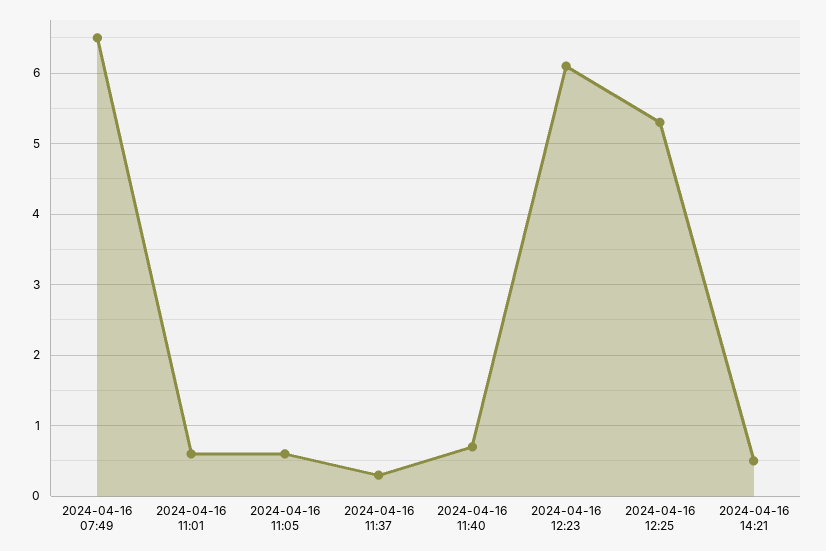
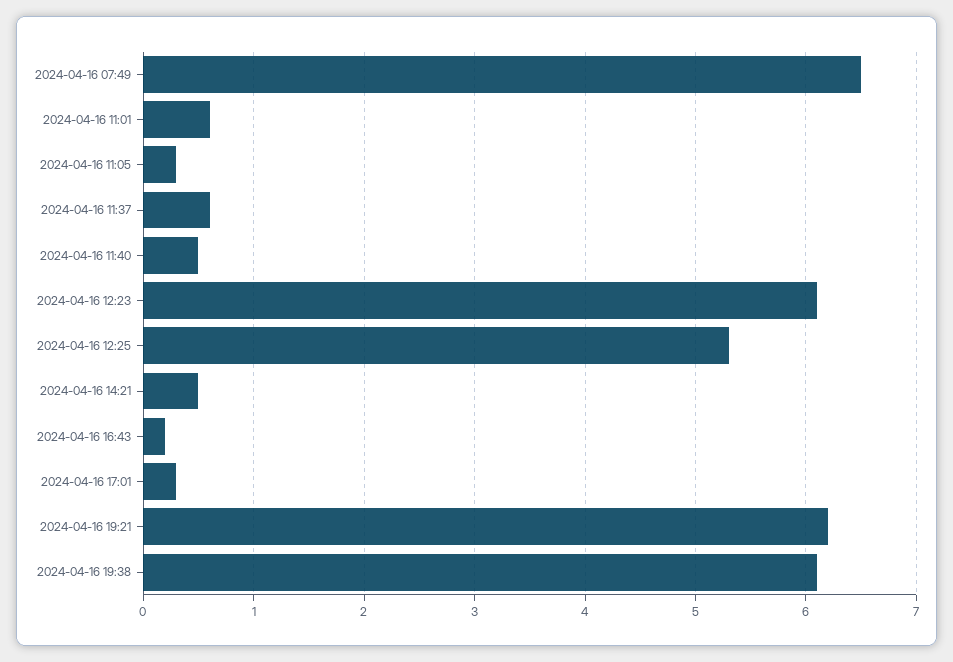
2024-04-16 11:05: 0.6 -> 0.3
2024-04-16 11:37: 0.3 -> 0.6
2024-04-16 11:40: 0.7 -> 0.5
2024-04-16 16:43: none -> 0.2
2024-04-16 17:01: none -> 0.3
2024-04-16 19:21: none -> 6.2
2024-04-16 19:38: none -> 6.1

